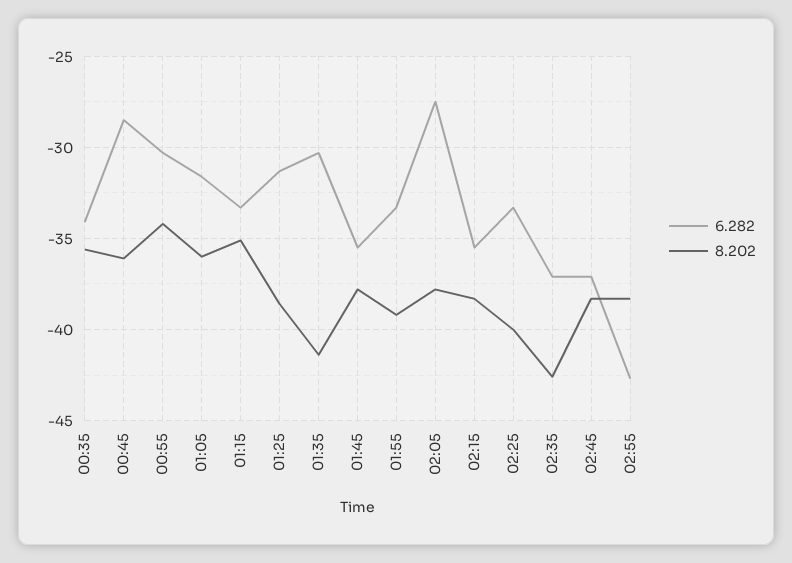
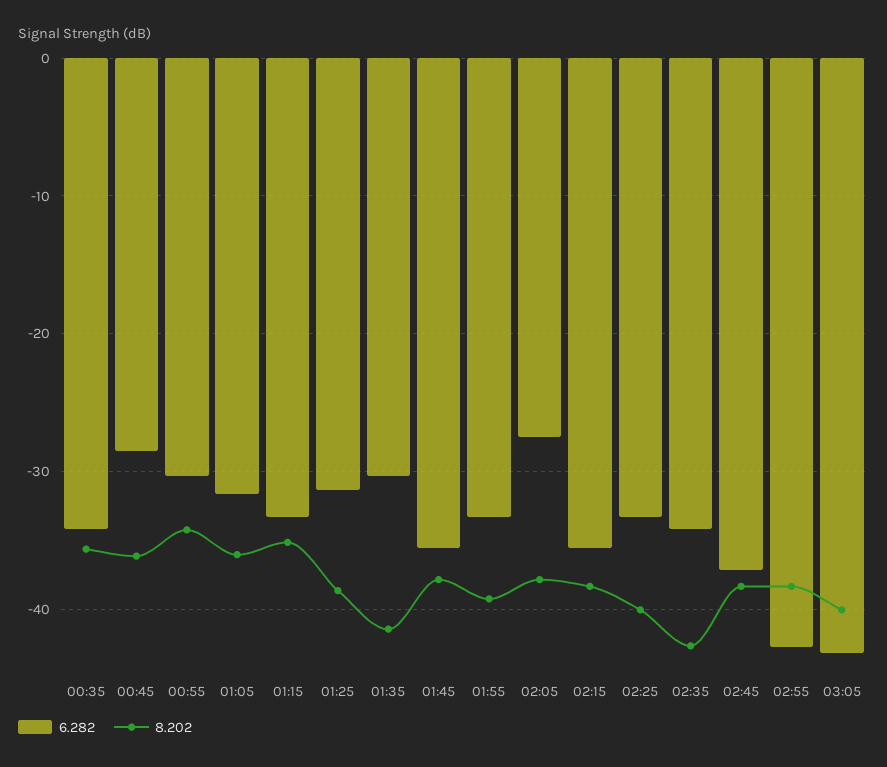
6.282, 02:35: -37 -> -34
6.282, 03:05: none -> -43
8.202, 03:05: none -> -40

